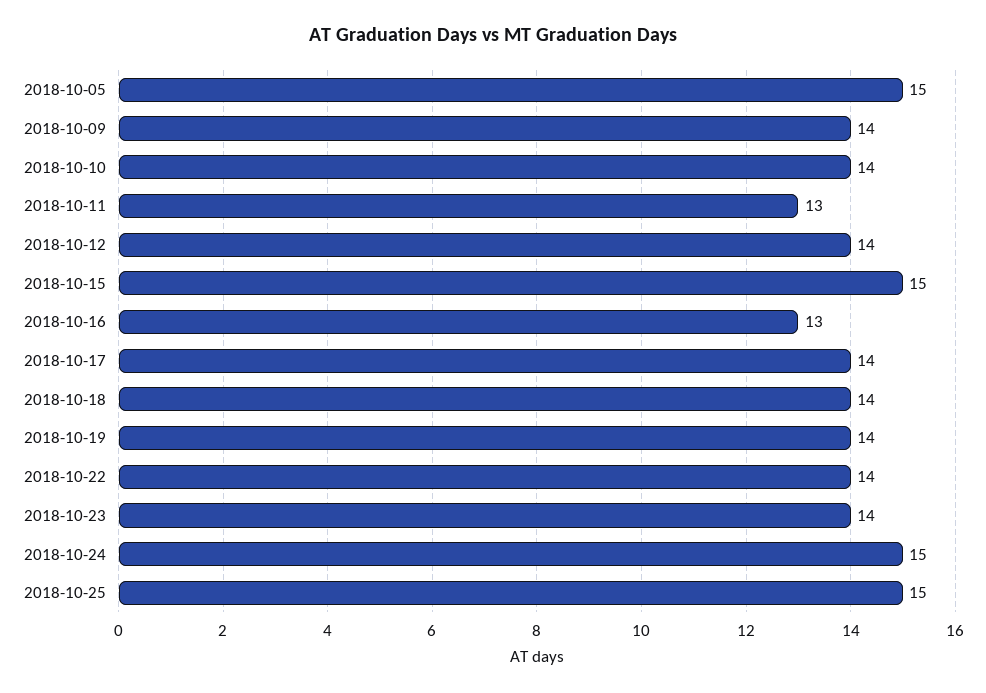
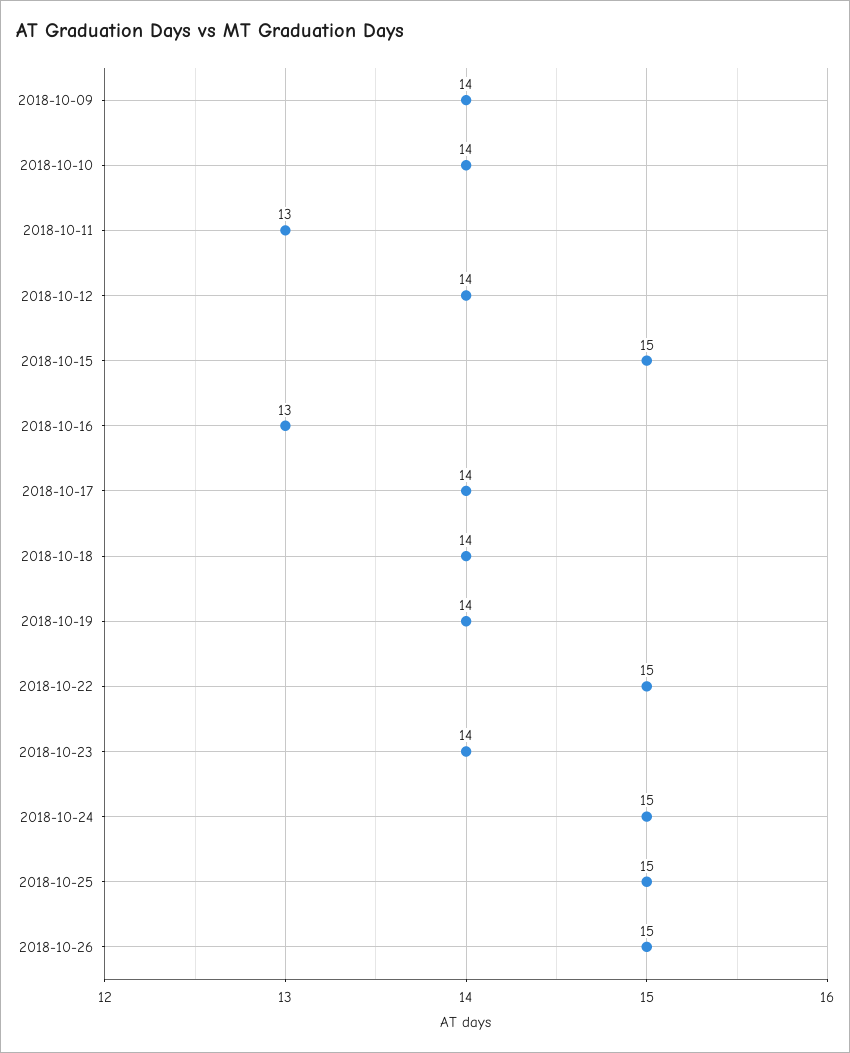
2018-10-05: 15 -> none
2018-10-22: 14 -> 15
2018-10-26: none -> 15

